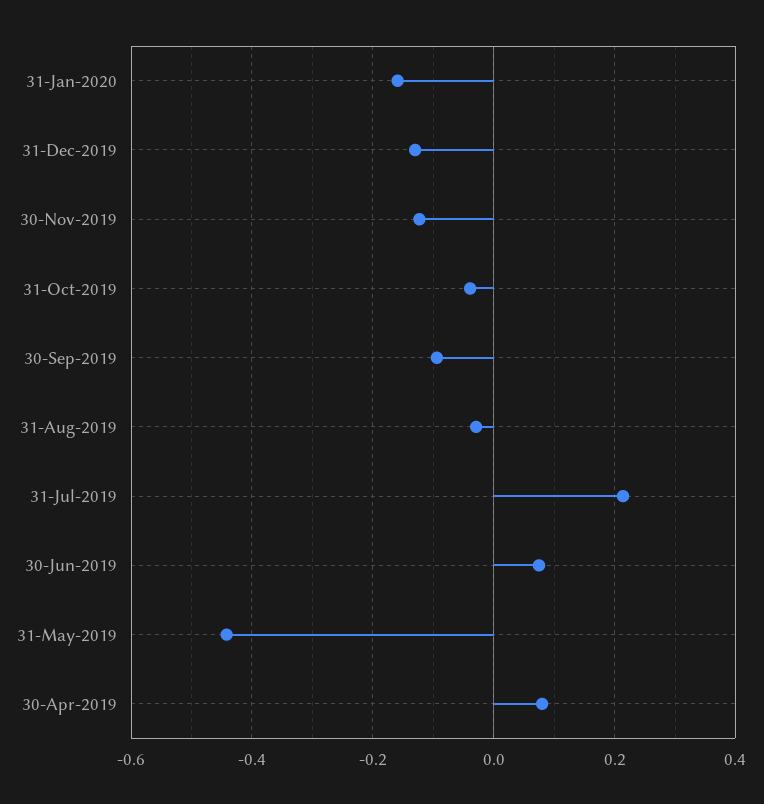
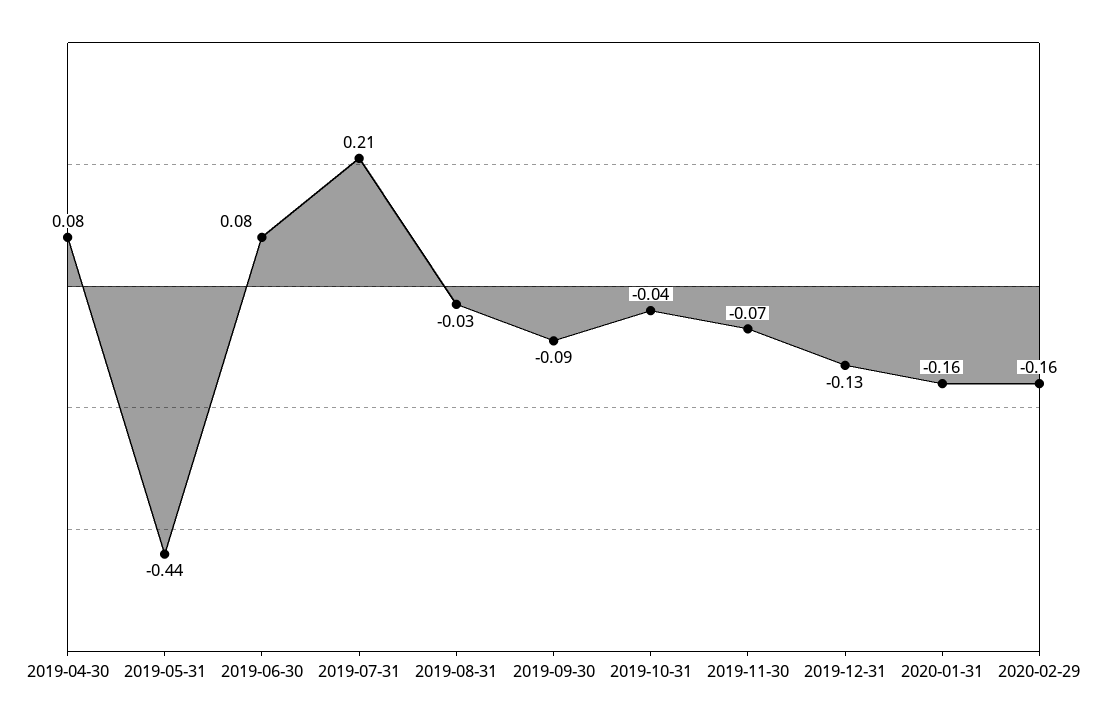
30-Nov-2019: -0.12 -> -0.07
2020-02-29: none -> -0.16

